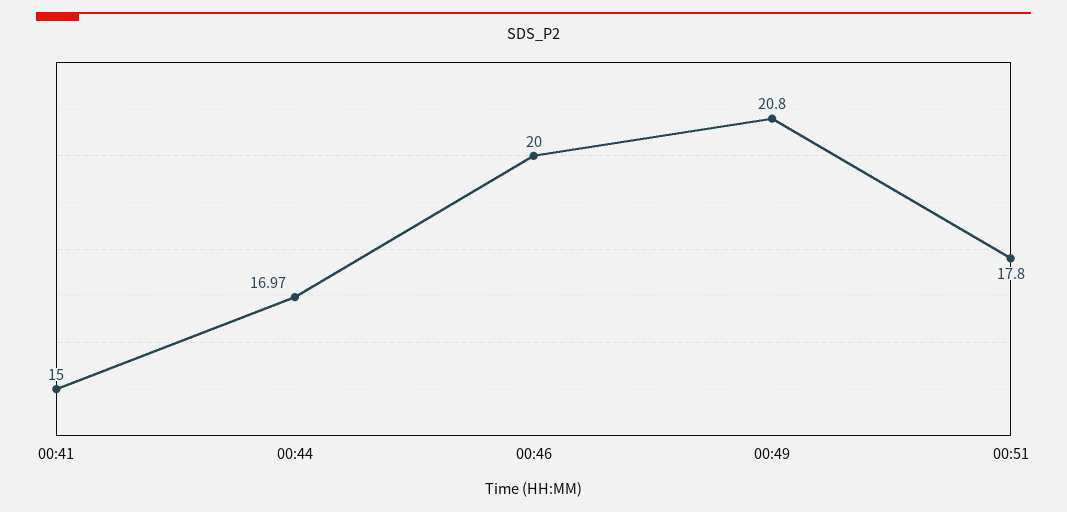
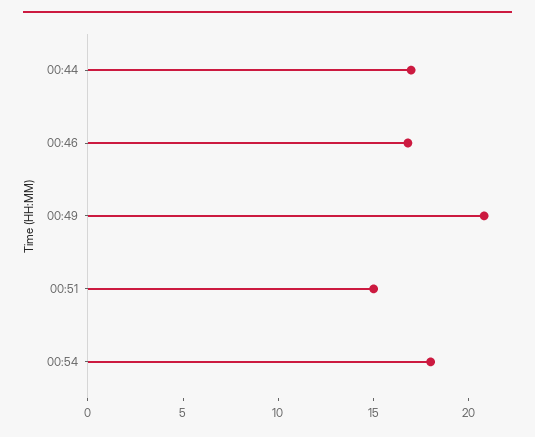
00:41: 15 -> none
00:46: 20 -> 17
00:51: 17.8 -> 15
00:54: none -> 18

